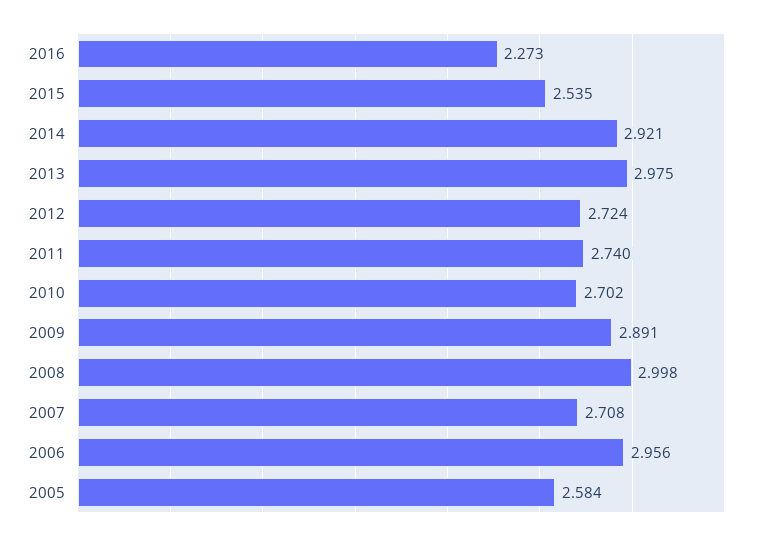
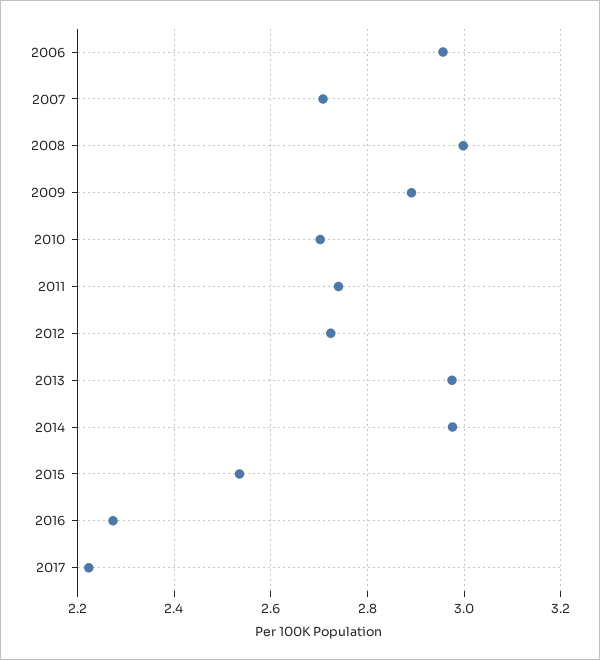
2014: 2.921 -> 2.98
2005: 2.584 -> none
2017: none -> 2.22

